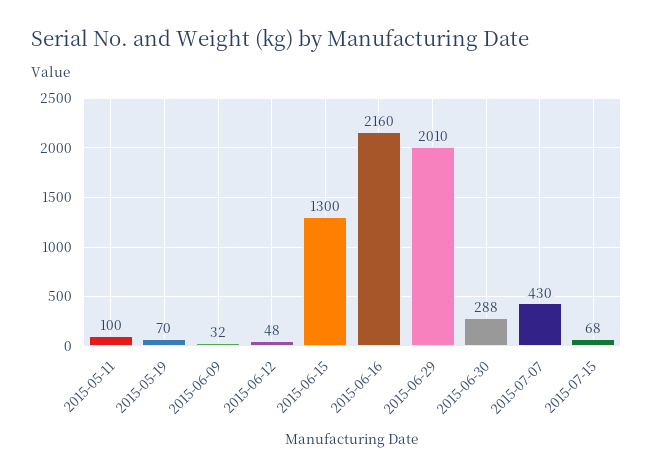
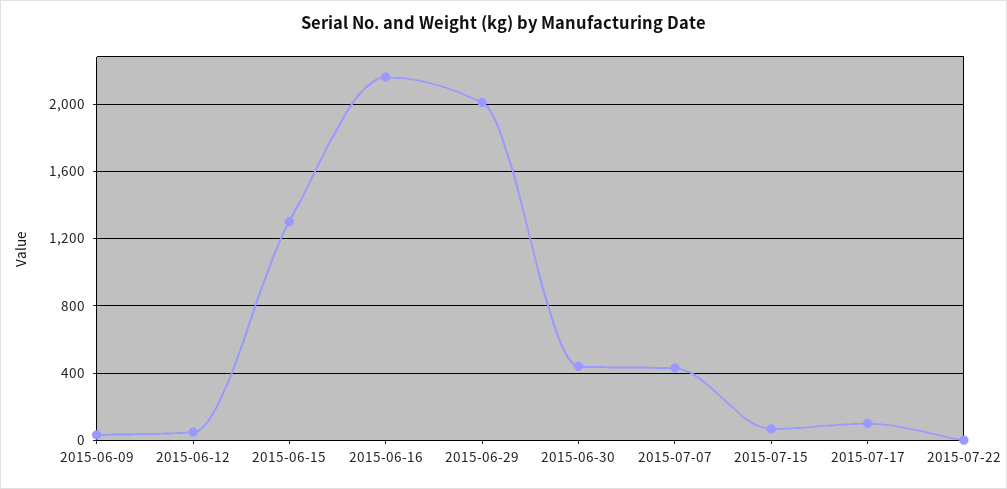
2015-05-11: 100 -> none
2015-05-19: 70 -> none
2015-06-30: 288 -> 450
2015-07-17: none -> 100
2015-07-22: none -> 0

